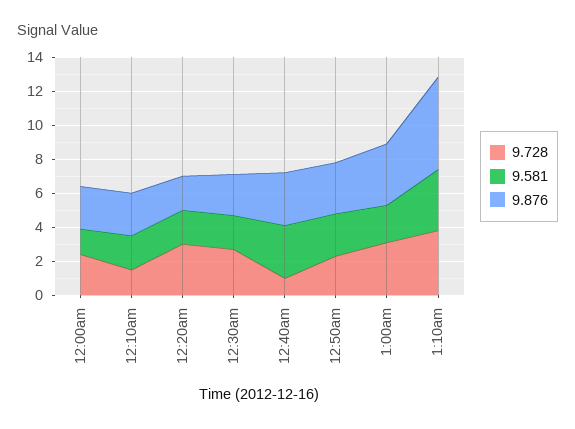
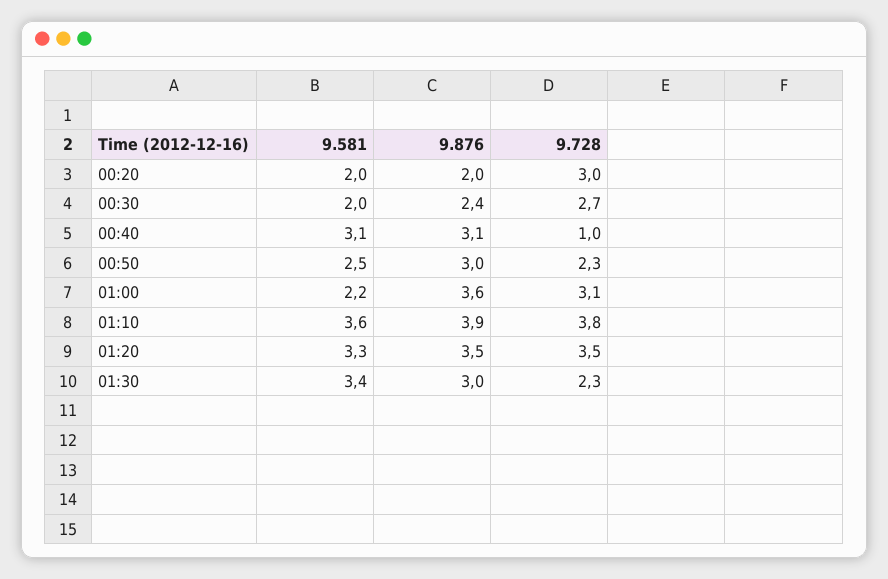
9.728, 12:00am: 2.5 -> none
9.581, 12:00am: 1.5 -> none
9.876, 12:00am: 2.5 -> none
9.728, 12:10am: 1.5 -> none
9.581, 12:10am: 2 -> none
9.876, 12:10am: 2.5 -> none
9.876, 1:10am: 5.5 -> 3.9
9.581, 01:20: none -> 3.3
9.876, 01:20: none -> 3.5
9.728, 01:20: none -> 3.5
9.581, 01:30: none -> 3.4
9.876, 01:30: none -> 3
9.728, 01:30: none -> 2.3

